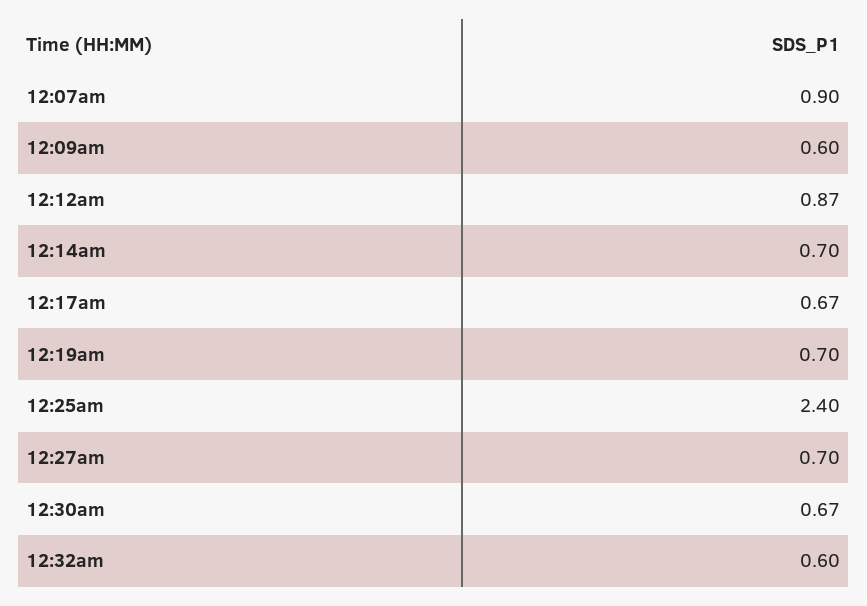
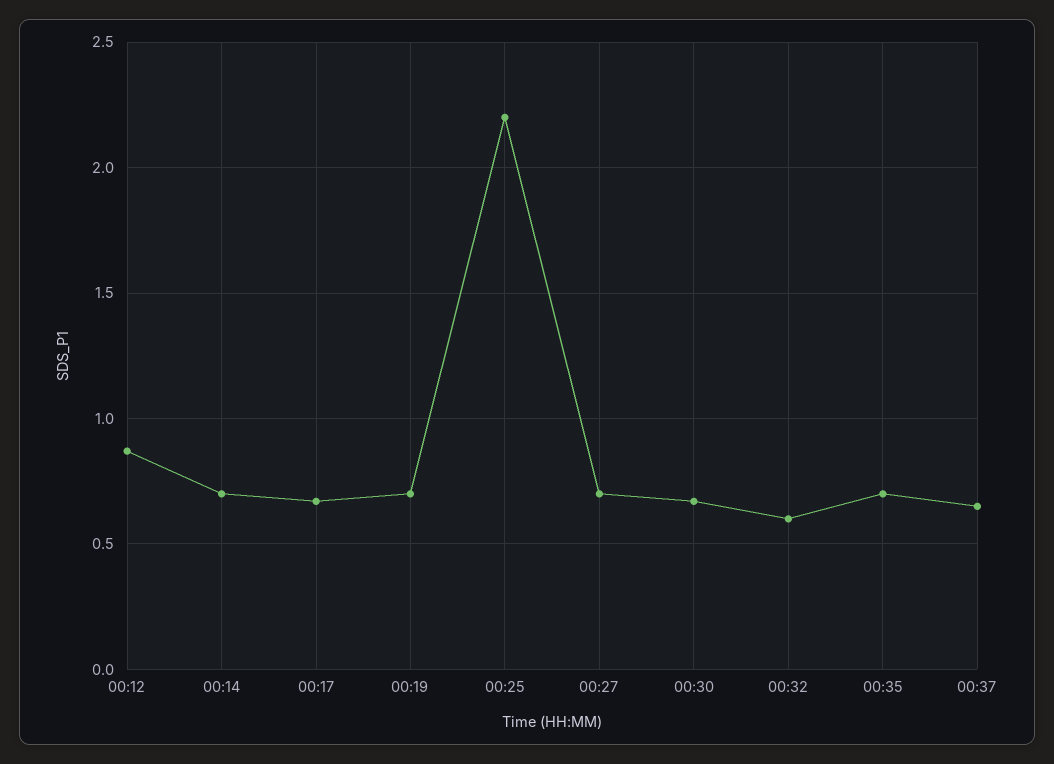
12:07am: 0.9 -> none
12:09am: 0.6 -> none
12:25am: 2.4 -> 2.2
00:35: none -> 0.7
00:37: none -> 0.65

